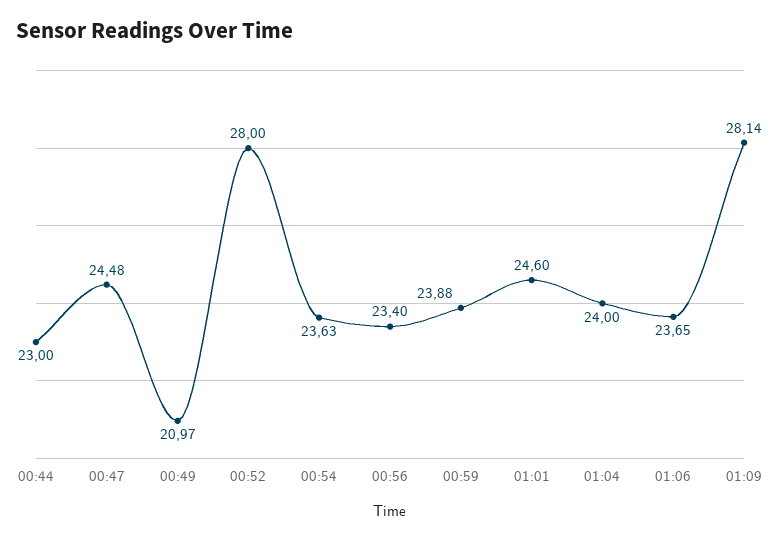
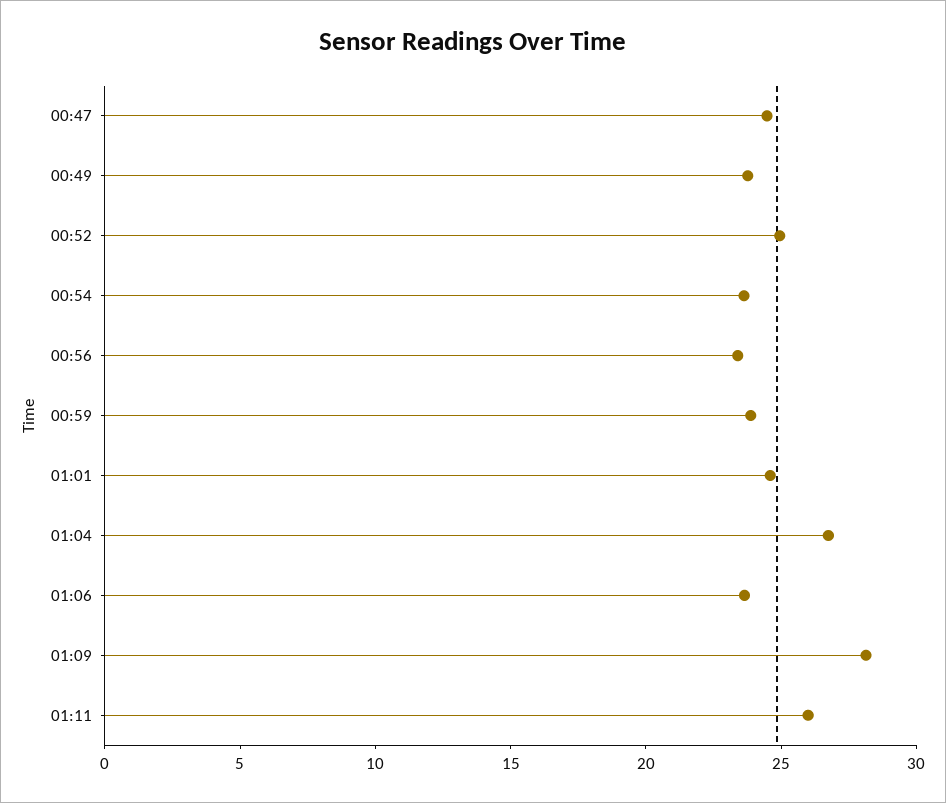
00:44: 23 -> none
00:49: 20.97 -> 24
00:52: 28 -> 25
01:04: 24 -> 27
01:11: none -> 26

